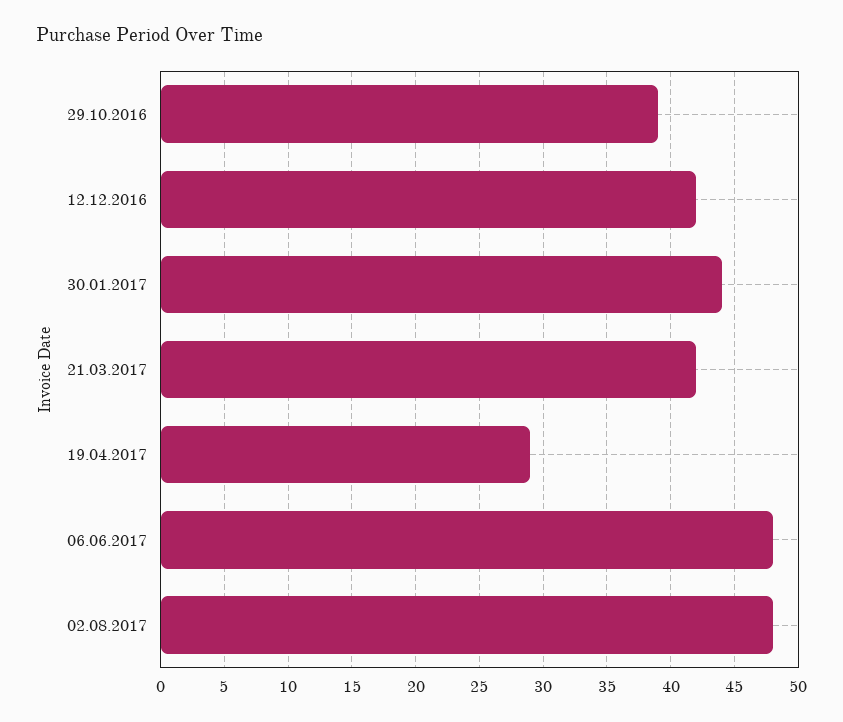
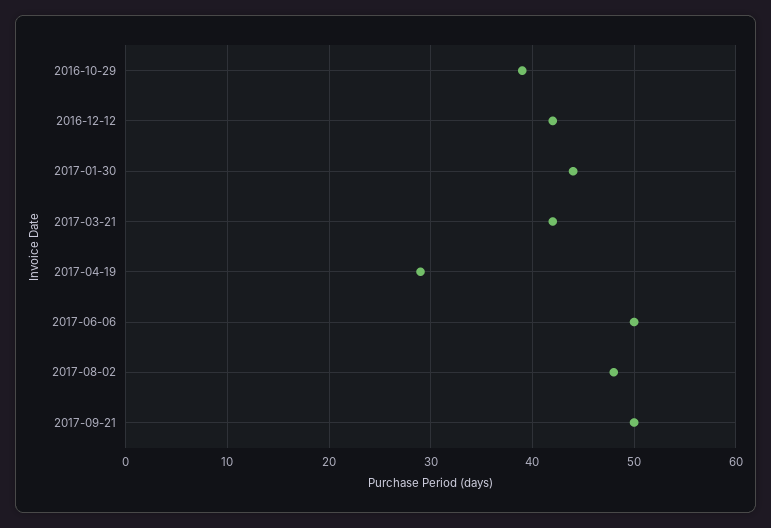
06.06.2017: 48 -> 50
2017-09-21: none -> 50

